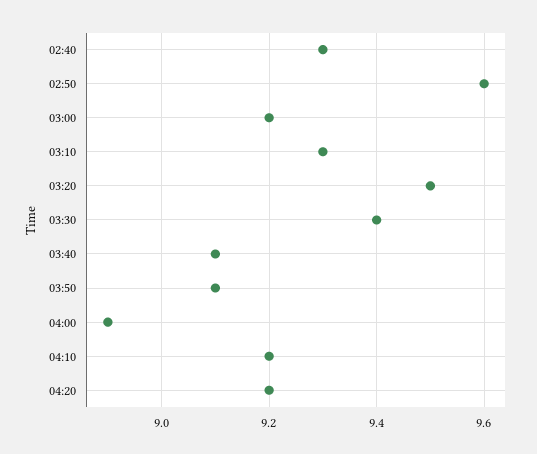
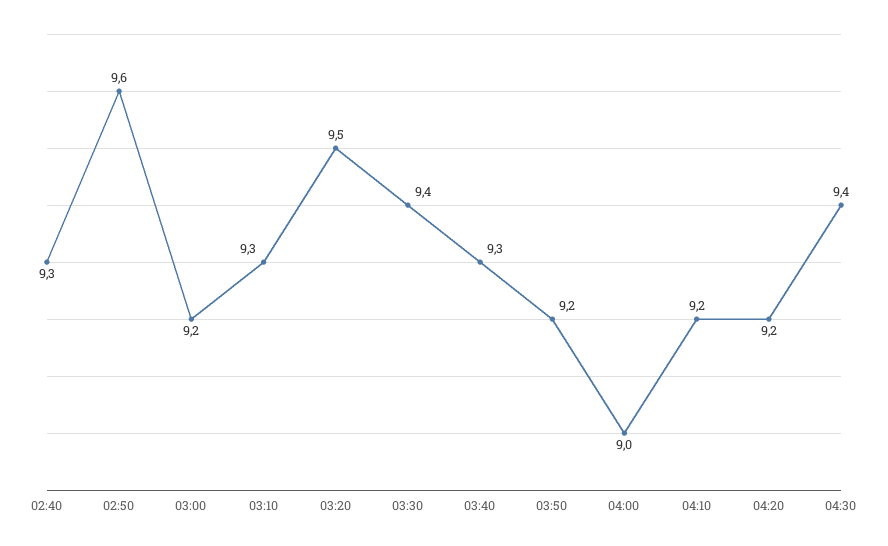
03:40: 9.1 -> 9.3
03:50: 9.1 -> 9.2
04:00: 8.9 -> 9
04:30: none -> 9.4

